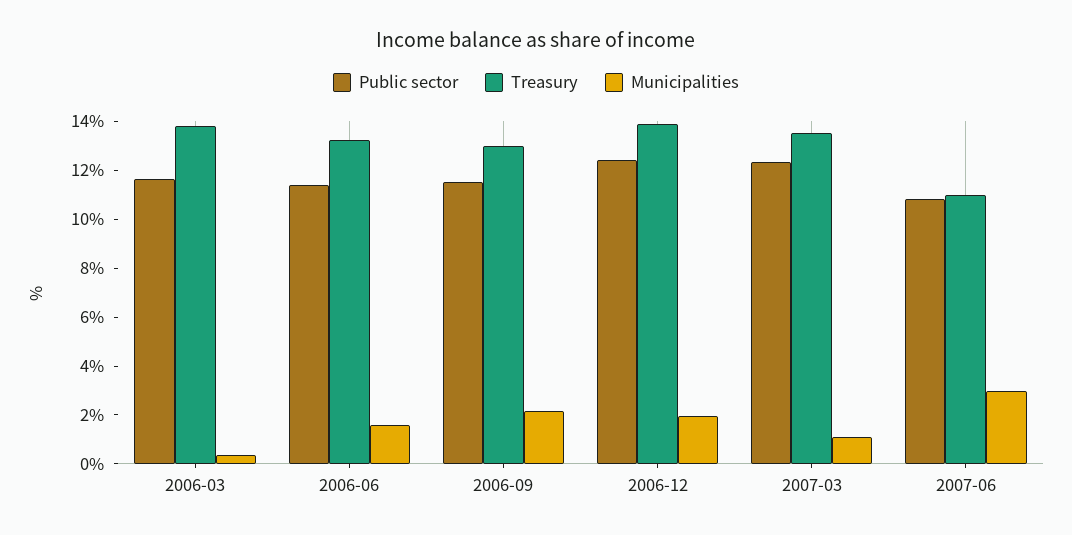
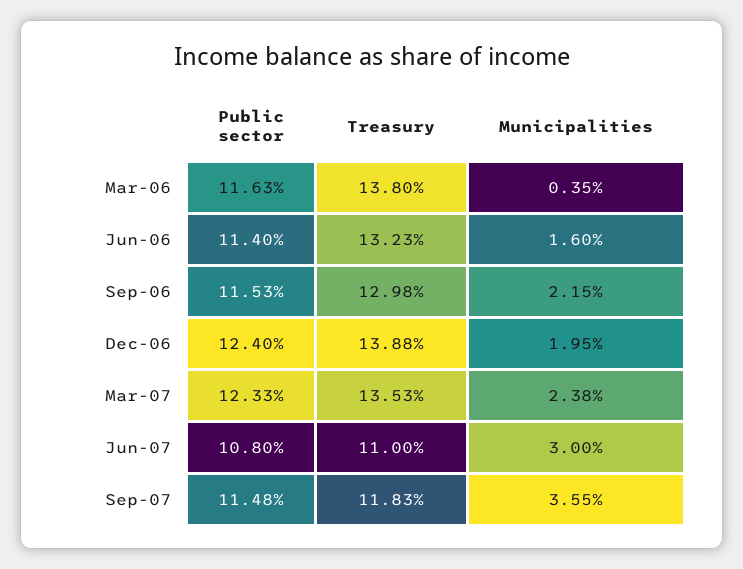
Municipalities, 2007-03: 1 -> 2.38
Public sector, Sep-07: none -> 11.48
Treasury, Sep-07: none -> 11.83
Municipalities, Sep-07: none -> 3.55

